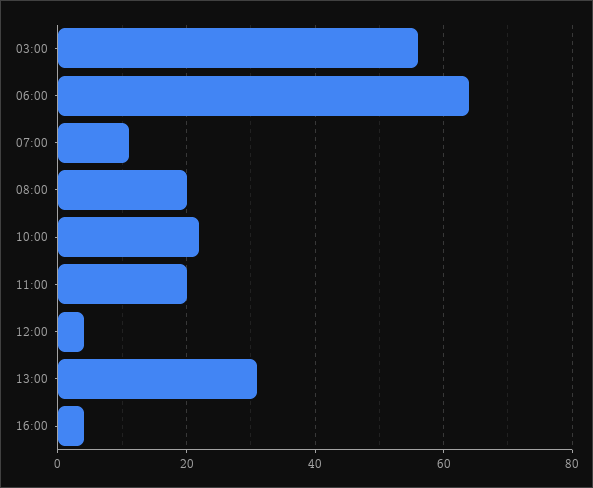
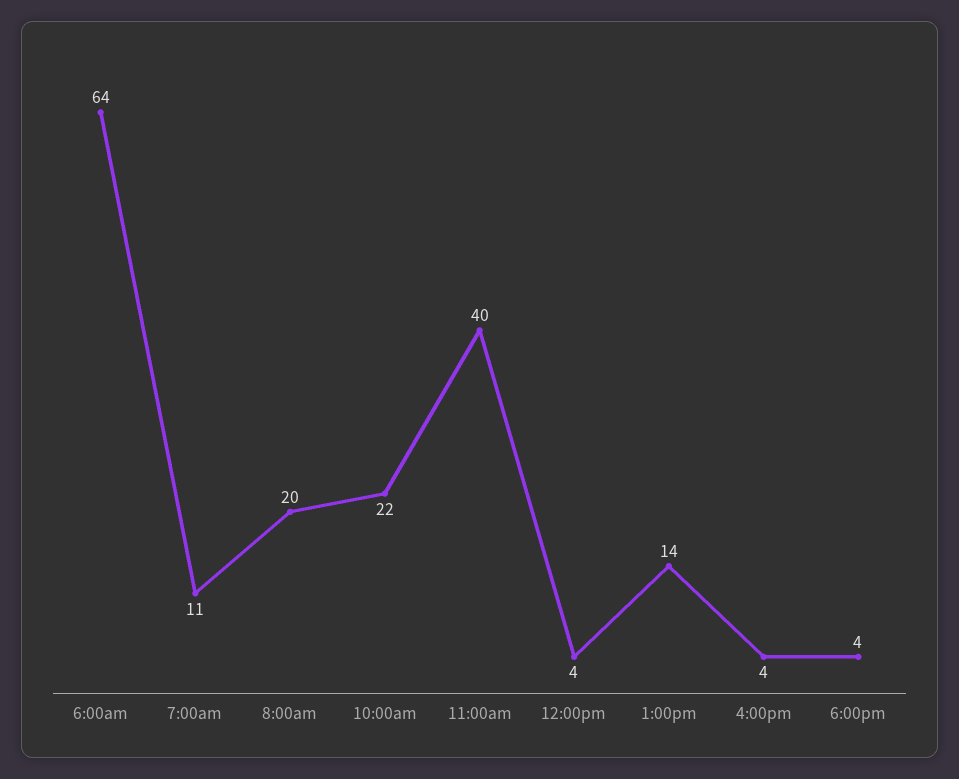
03:00: 55 -> none
11:00: 20 -> 40
13:00: 30 -> 14
6:00pm: none -> 4

